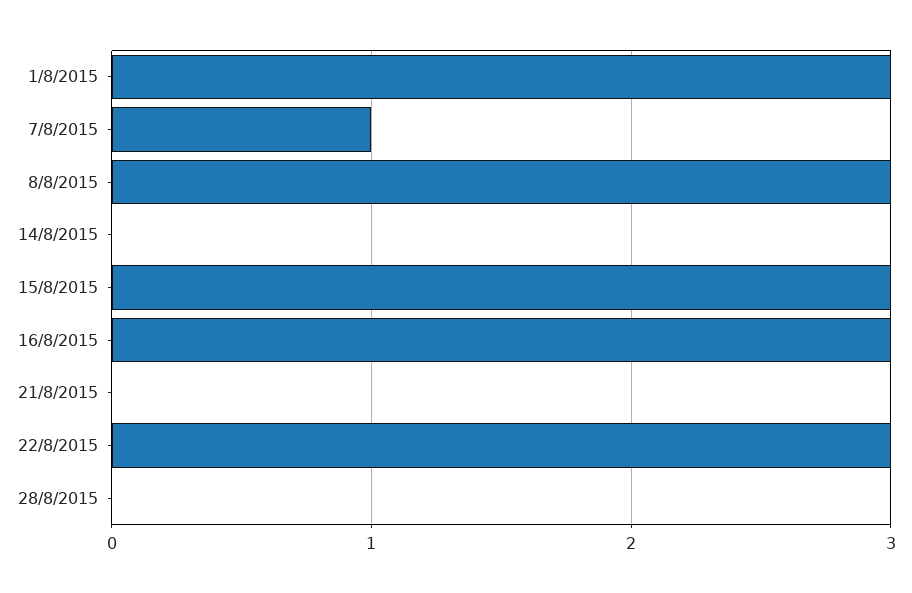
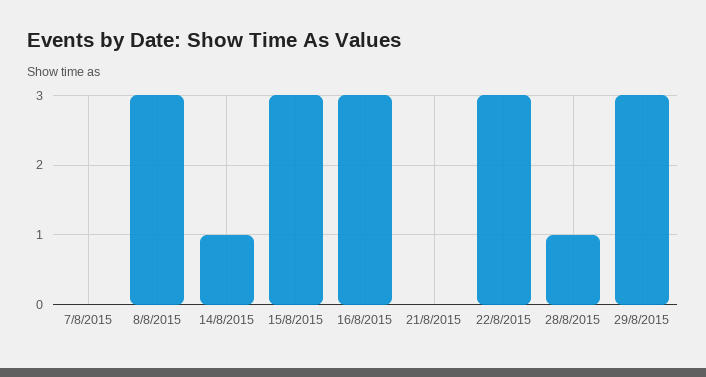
1/8/2015: 3 -> none
7/8/2015: 1 -> 0
14/8/2015: 0 -> 1
28/8/2015: 0 -> 1
29/8/2015: none -> 3

